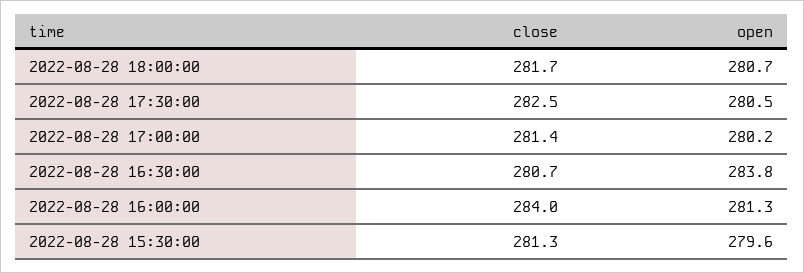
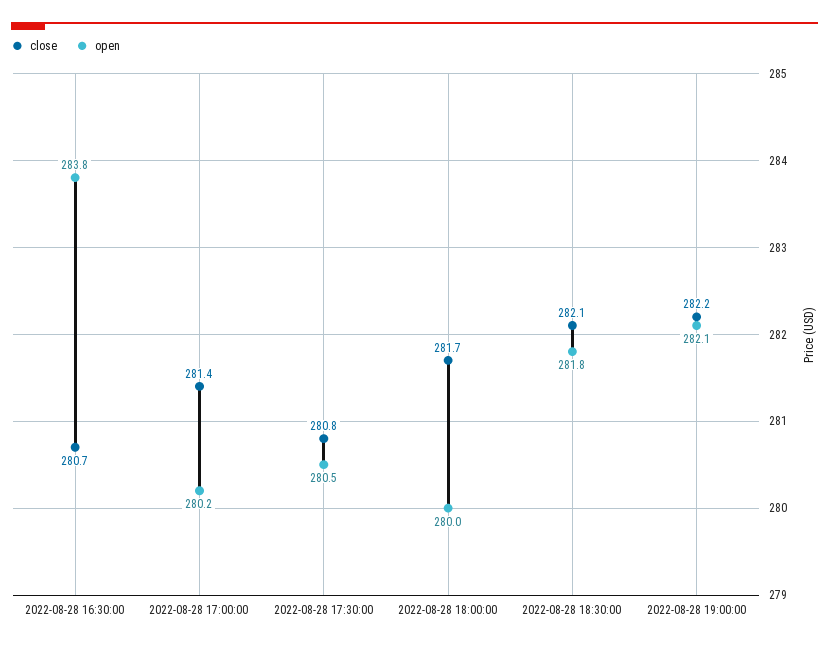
open, 2022-08-28 18:00:00: 280.7 -> 280
close, 2022-08-28 17:30:00: 282.5 -> 280.8
close, 2022-08-28 16:00:00: 284 -> none
open, 2022-08-28 16:00:00: 281.3 -> none
close, 2022-08-28 15:30:00: 281.3 -> none
open, 2022-08-28 15:30:00: 279.6 -> none
close, 2022-08-28 18:30:00: none -> 282.1
open, 2022-08-28 18:30:00: none -> 281.8
close, 2022-08-28 19:00:00: none -> 282.2
open, 2022-08-28 19:00:00: none -> 282.1

